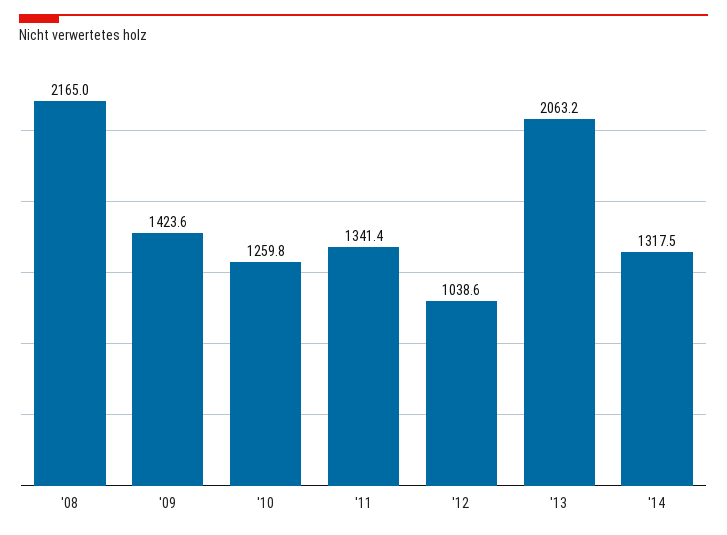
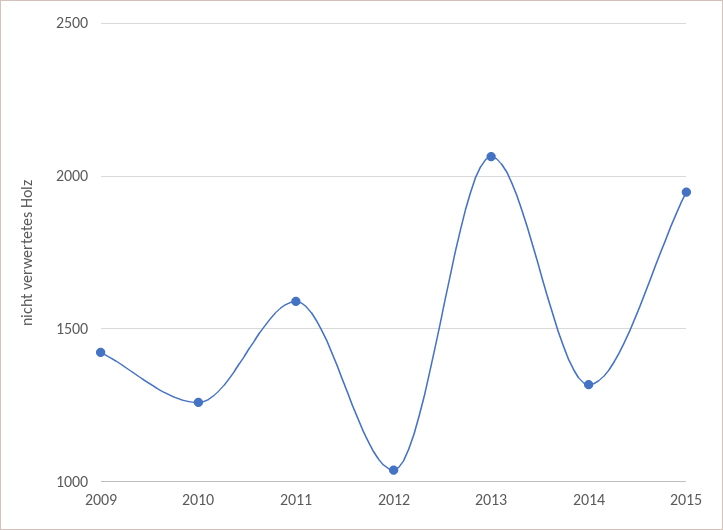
'08: 2165 -> none
'11: 1341.4 -> 1600
2015: none -> 1950

